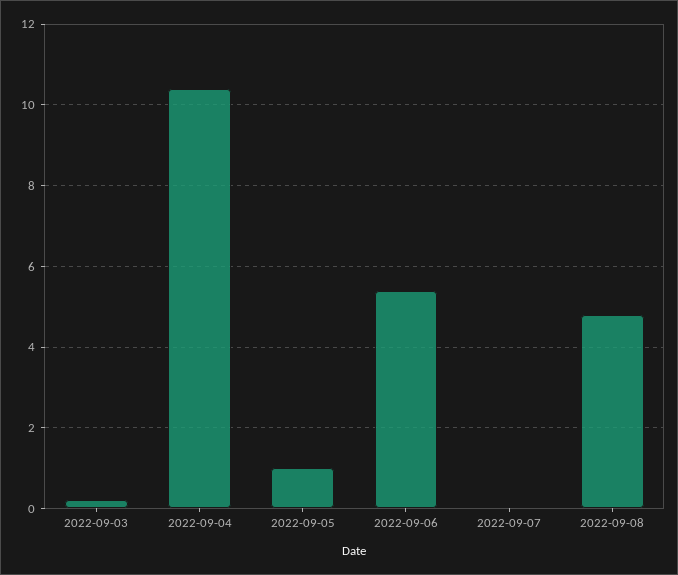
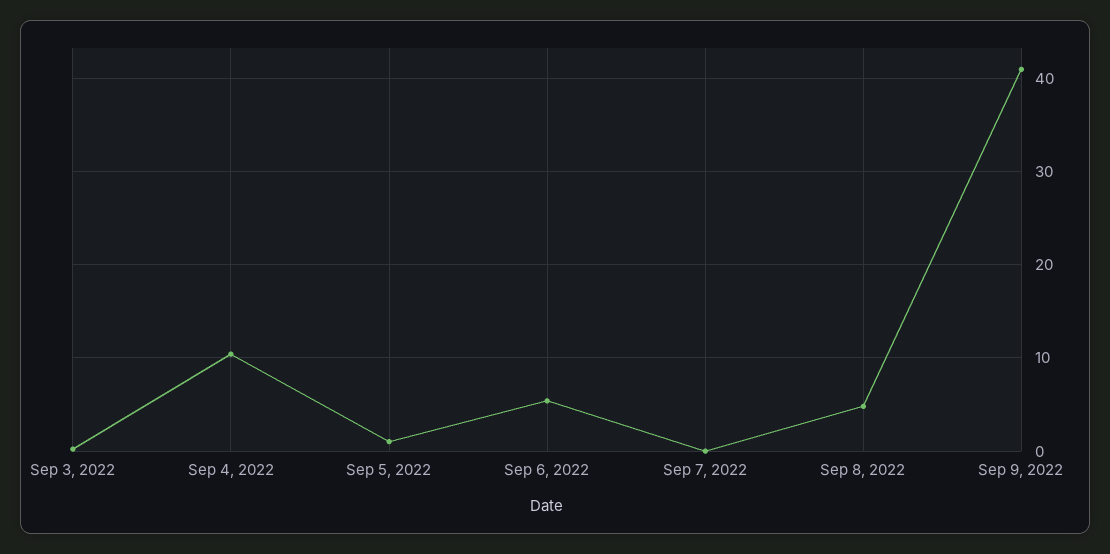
Sep 9, 2022: none -> 41

